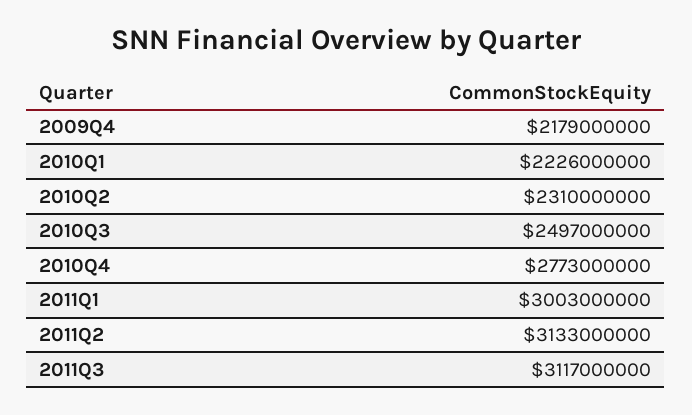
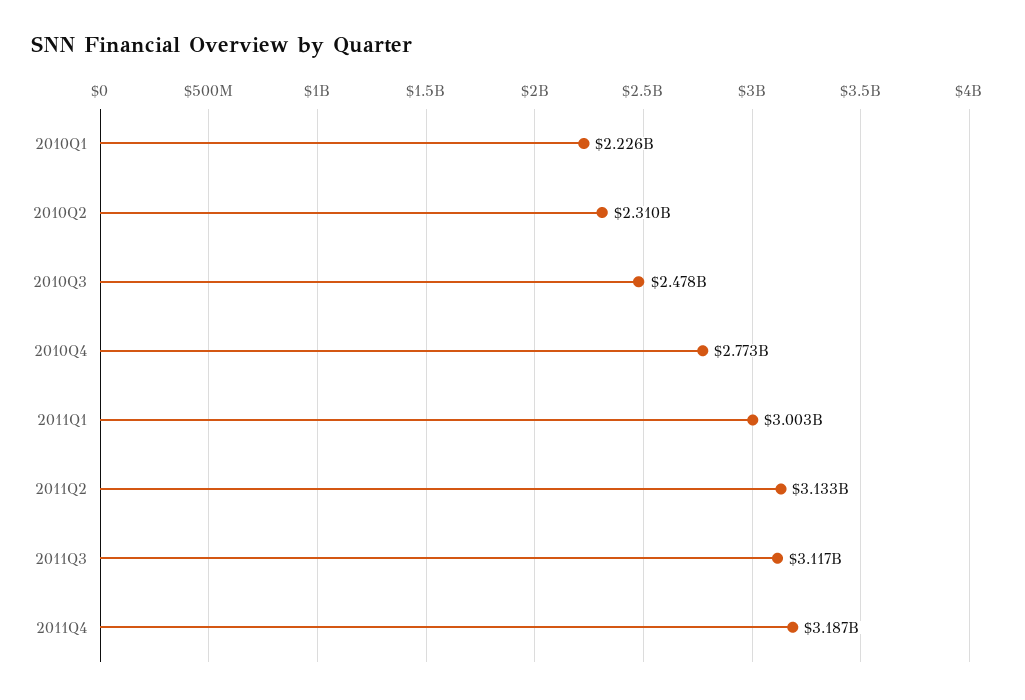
2009Q4: 2179000000 -> none
2010Q3: 2497000000 -> 2478000000
2011Q4: none -> 3187000000

